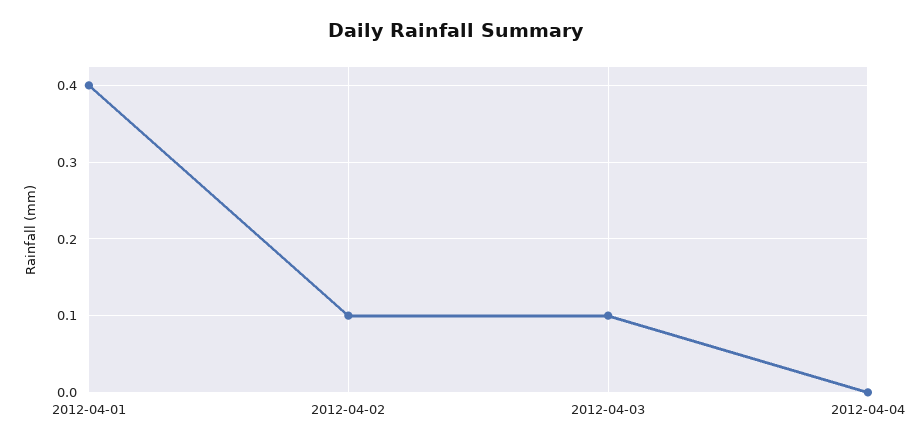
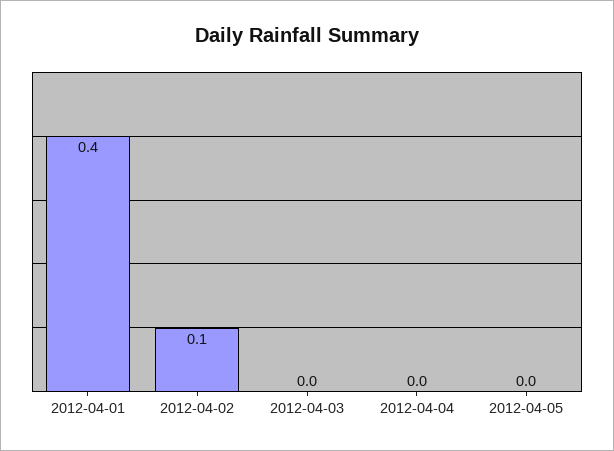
2012-04-03: 0.1 -> 0
2012-04-05: none -> 0

